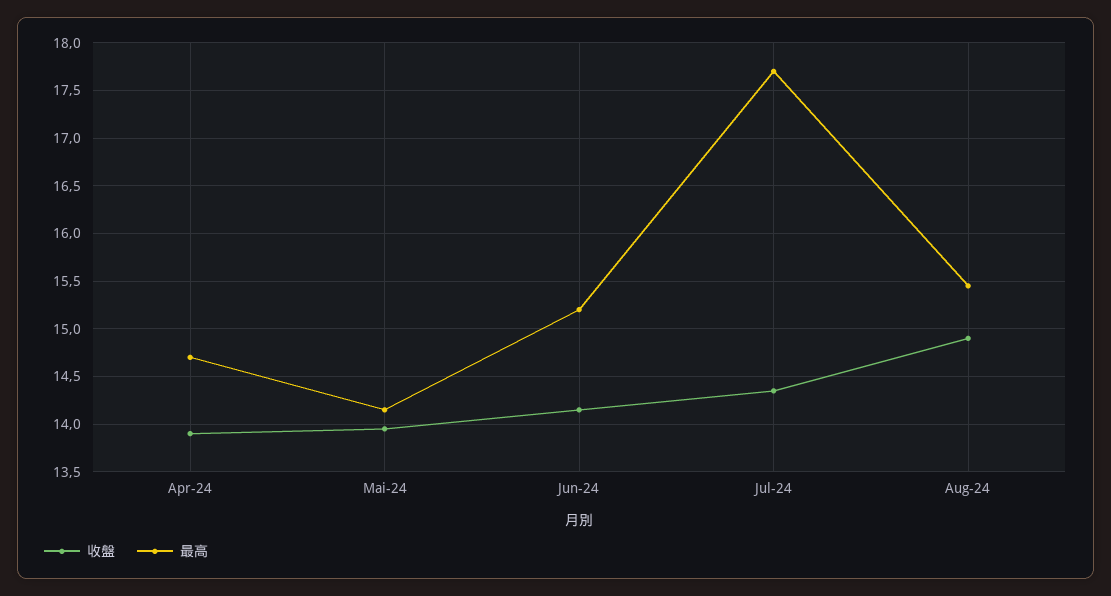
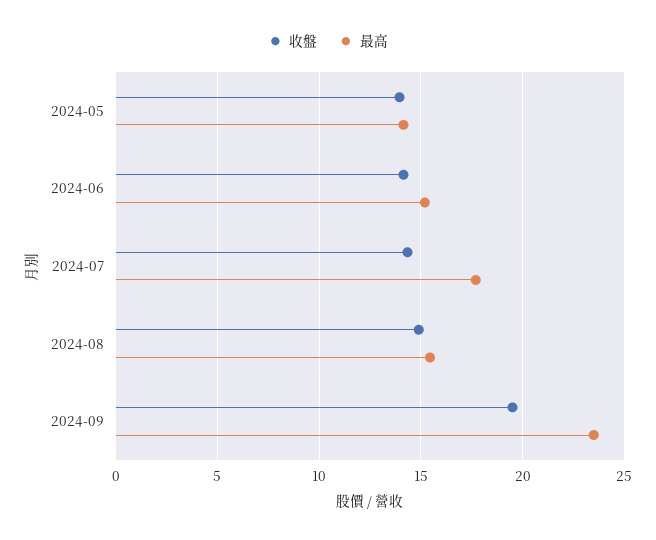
收盤, Apr-24: 13.9 -> none
最高, Apr-24: 14.7 -> none
收盤, 2024-09: none -> 19.5
最高, 2024-09: none -> 23.5

